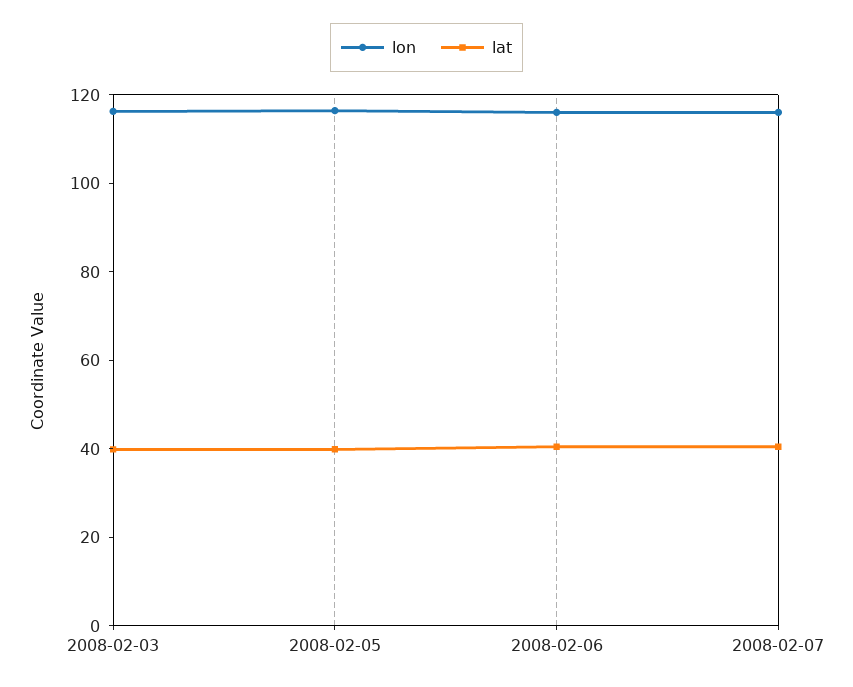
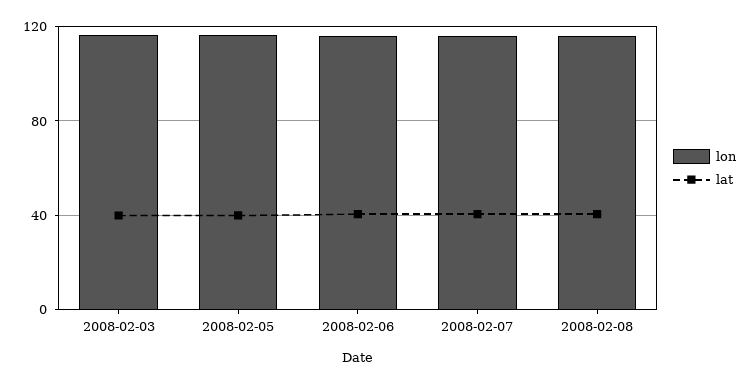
lon, 2008-02-08: none -> 115
lat, 2008-02-08: none -> 40

